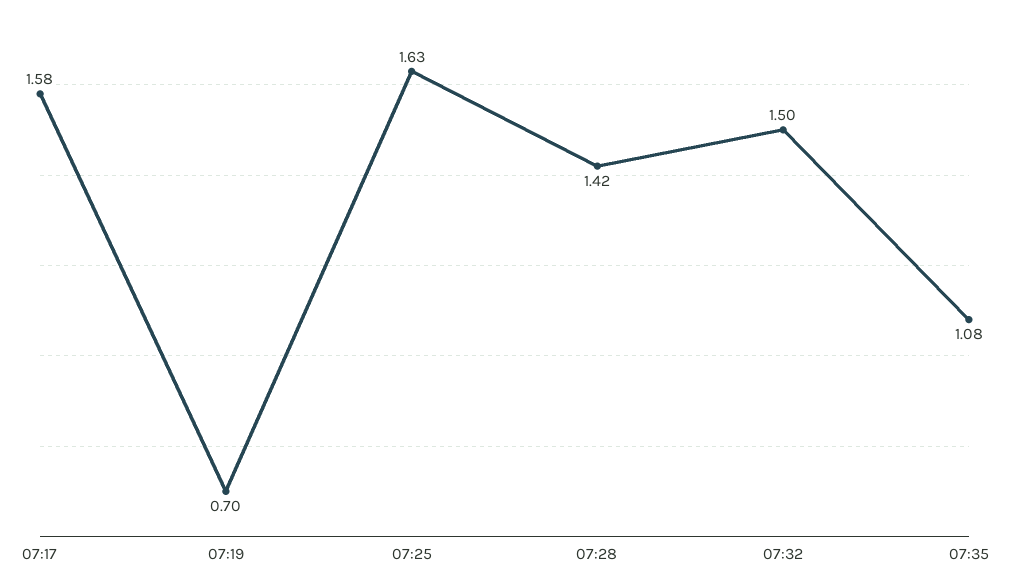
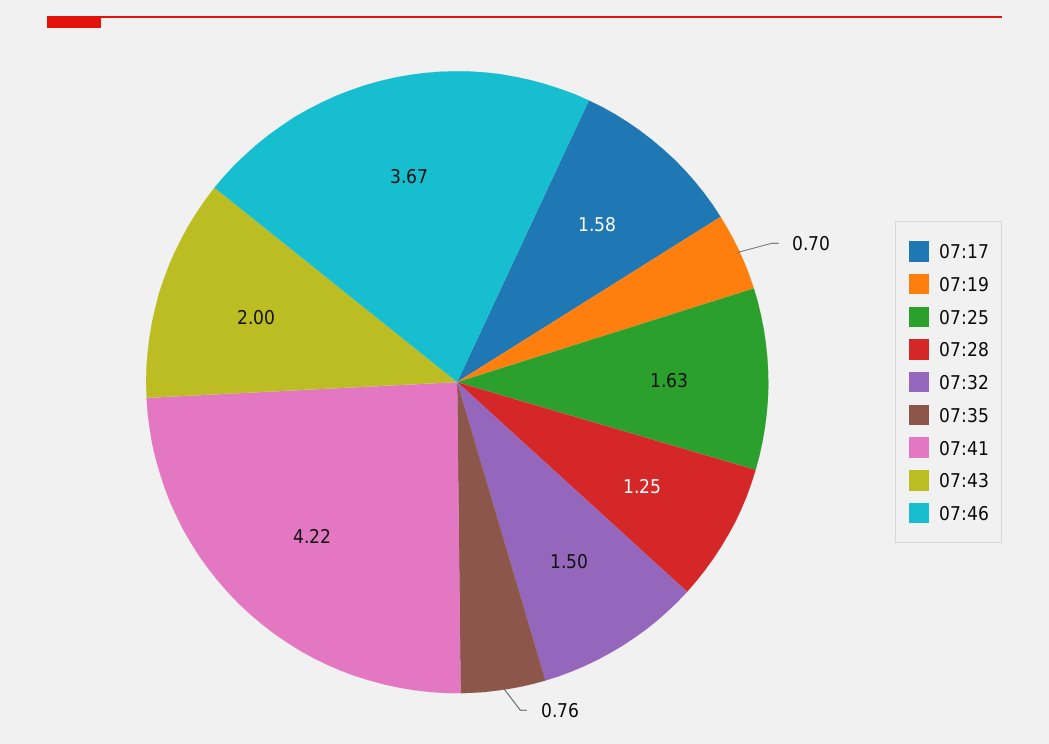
07:28: 1.42 -> 1.25
07:35: 1.08 -> 0.76
07:41: none -> 4.22
07:43: none -> 2
07:46: none -> 3.67

